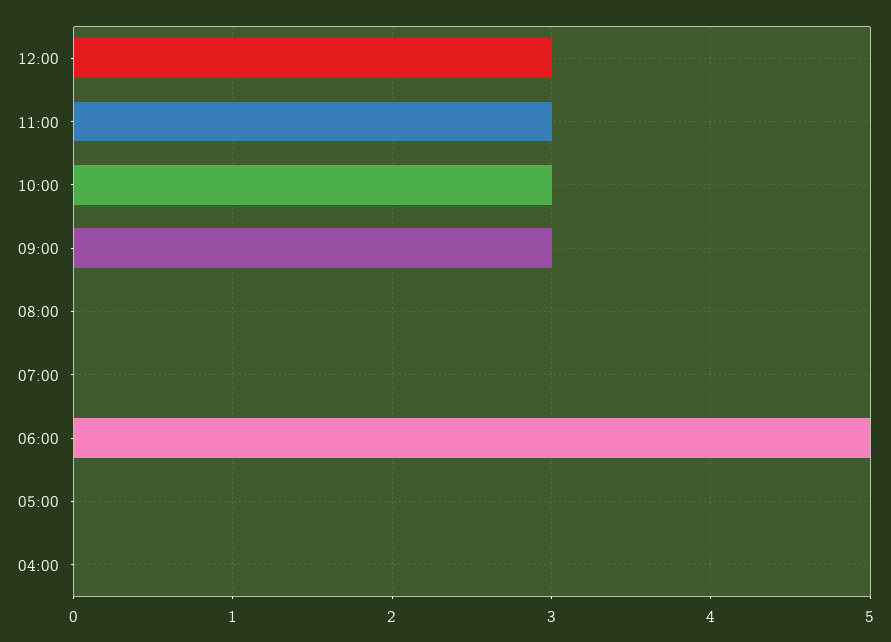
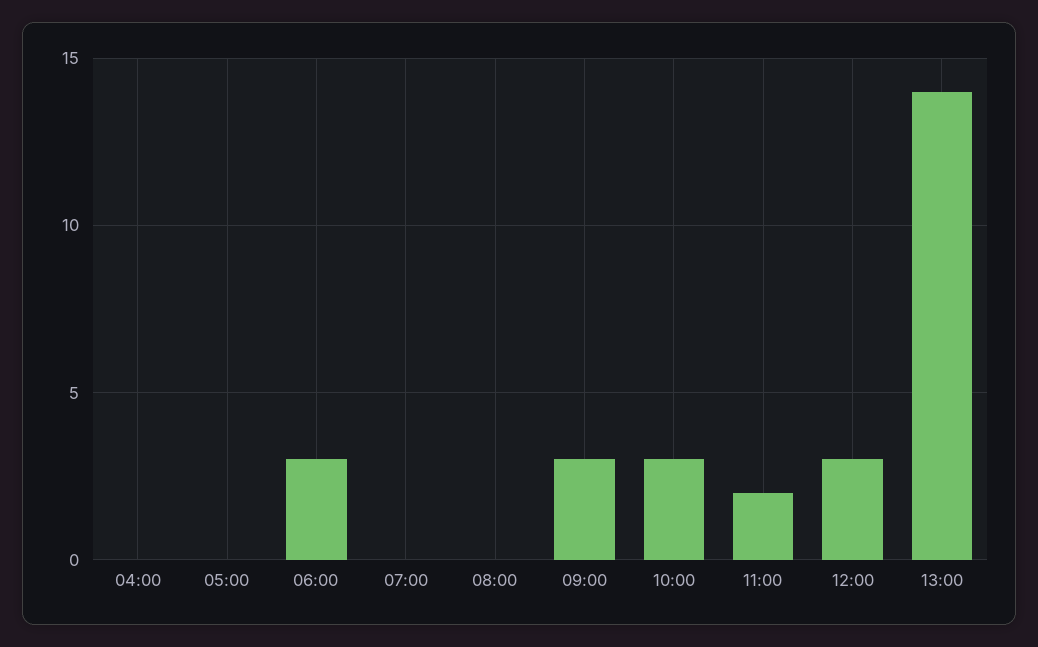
11:00: 3 -> 2
06:00: 5 -> 3
13:00: none -> 14

